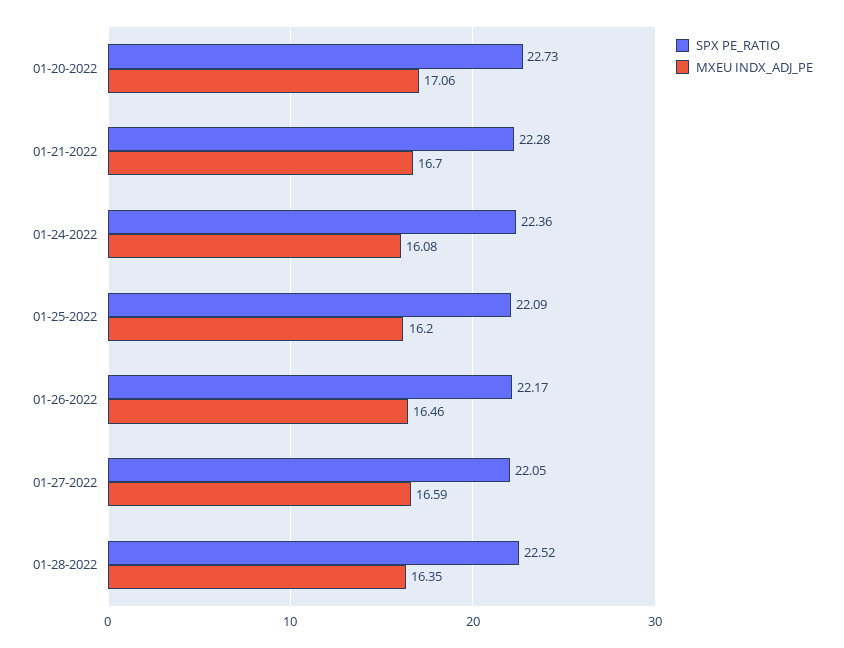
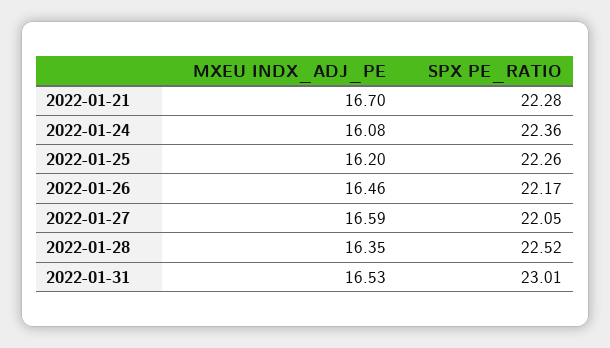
SPX PE_RATIO, 01-20-2022: 22.73 -> none
MXEU INDX_ADJ_PE, 01-20-2022: 17.06 -> none
SPX PE_RATIO, 01-25-2022: 22.09 -> 22.26
MXEU INDX_ADJ_PE, 2022-01-31: none -> 16.53
SPX PE_RATIO, 2022-01-31: none -> 23.01

